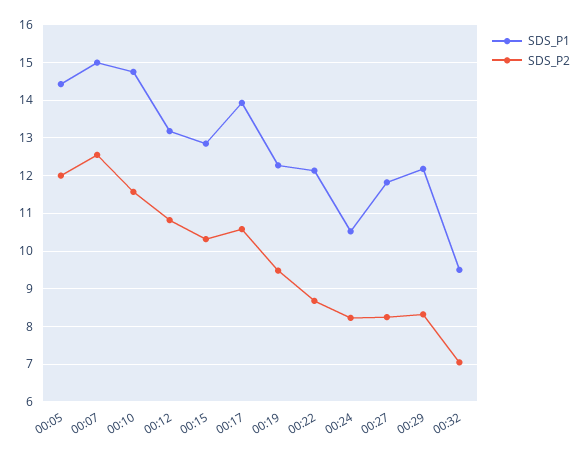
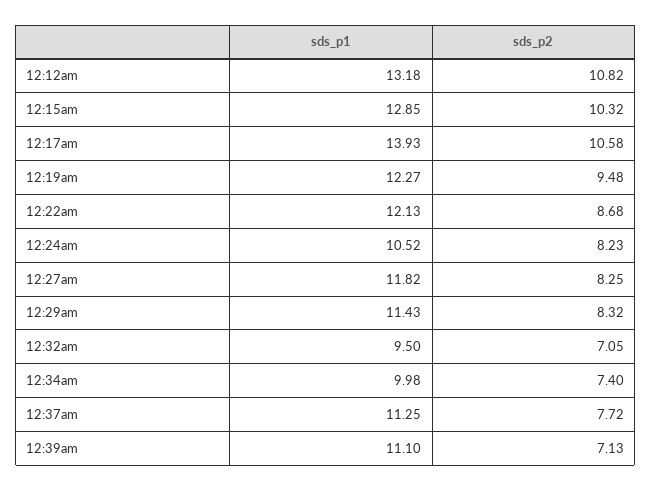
SDS_P1, 00:05: 14.4 -> none
SDS_P2, 00:05: 12 -> none
SDS_P1, 00:07: 15 -> none
SDS_P2, 00:07: 12.6 -> none
SDS_P1, 00:10: 14.8 -> none
SDS_P2, 00:10: 11.6 -> none
SDS_P1, 00:29: 12.2 -> 11.43
SDS_P1, 12:34am: none -> 9.98
SDS_P2, 12:34am: none -> 7.4
SDS_P1, 12:37am: none -> 11.25
SDS_P2, 12:37am: none -> 7.72
SDS_P1, 12:39am: none -> 11.1
SDS_P2, 12:39am: none -> 7.13

